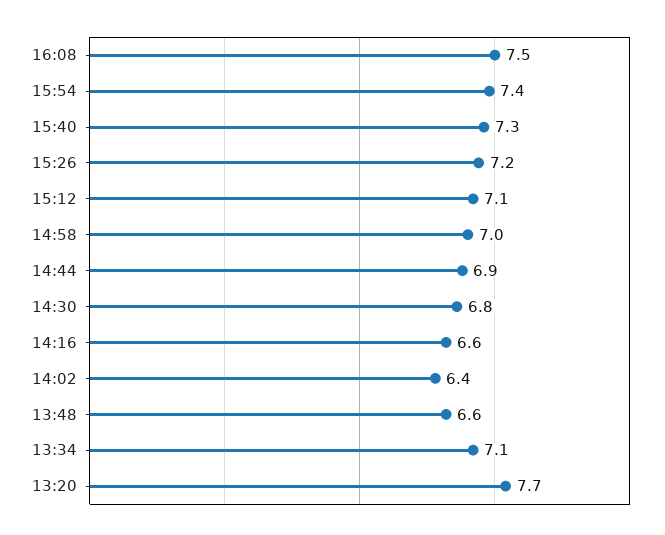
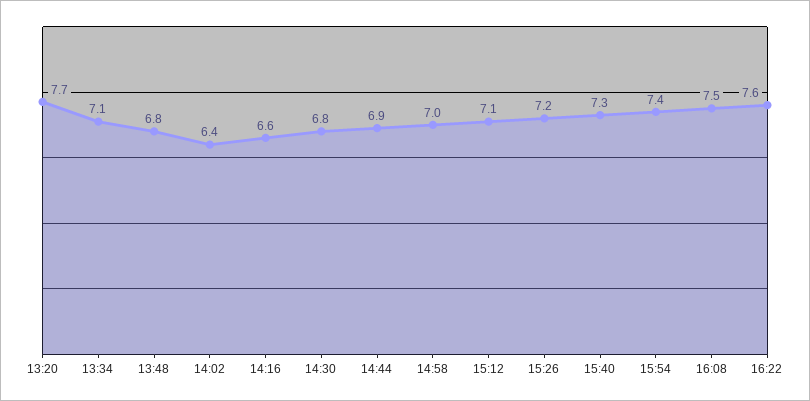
13:48: 6.6 -> 6.8
16:22: none -> 7.6

